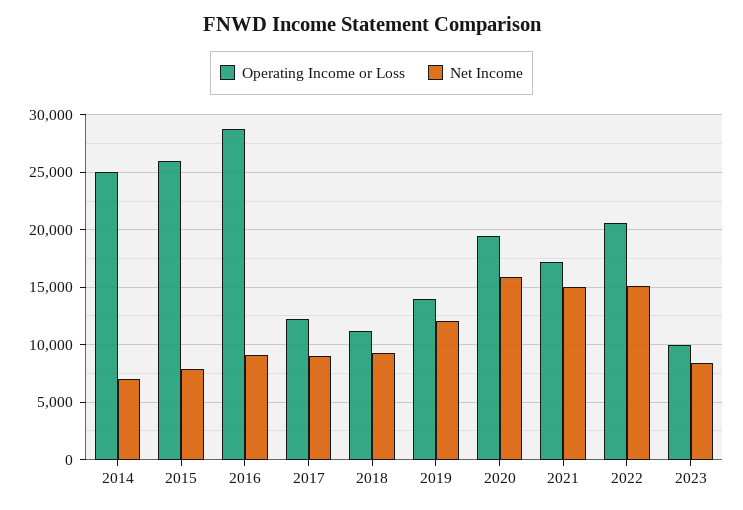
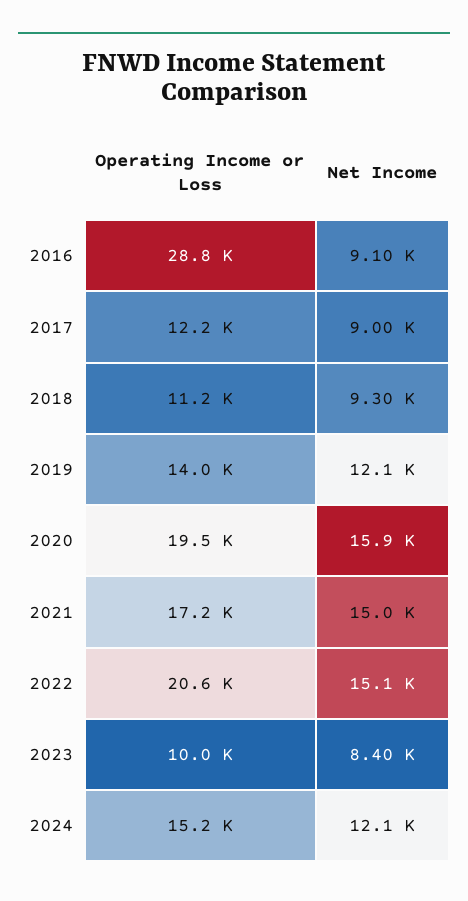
Operating Income or Loss, 2014: 25000 -> none
Net Income, 2014: 7000 -> none
Operating Income or Loss, 2015: 26000 -> none
Net Income, 2015: 8000 -> none
Operating Income or Loss, 2024: none -> 15200
Net Income, 2024: none -> 12100

